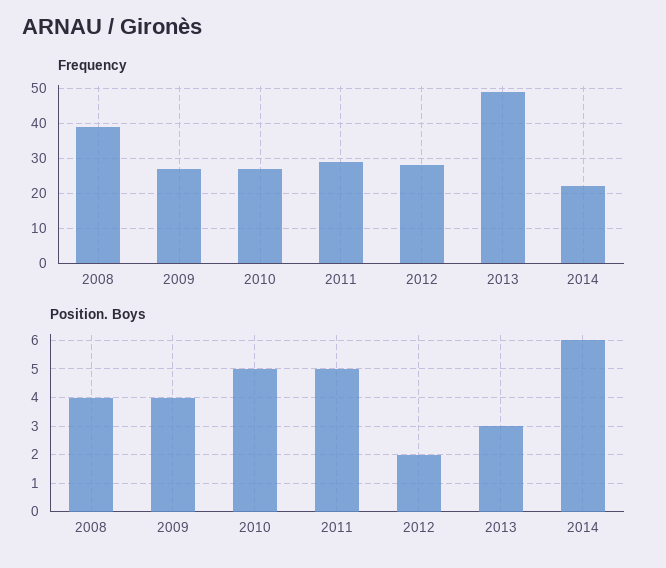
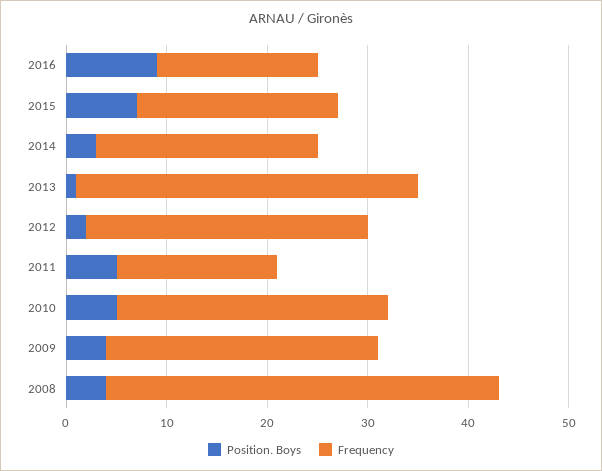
Frequency, 2011: 30 -> 16
Frequency, 2013: 50 -> 34
Position. Boys, 2013: 3 -> 1
Position. Boys, 2014: 6 -> 3
Position. Boys, 2016: none -> 9
Frequency, 2016: none -> 16
Position. Boys, 2015: none -> 7
Frequency, 2015: none -> 20

